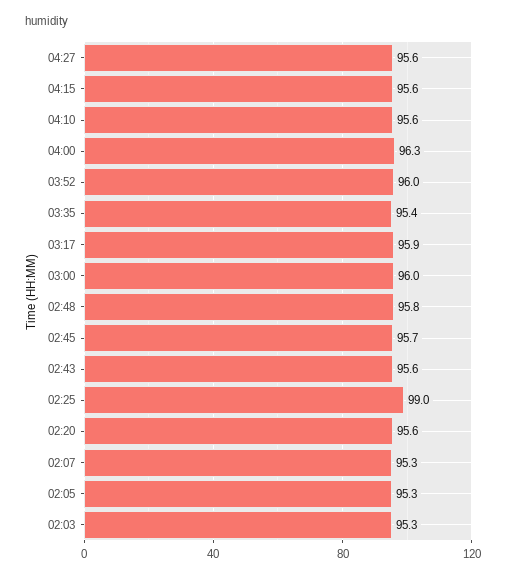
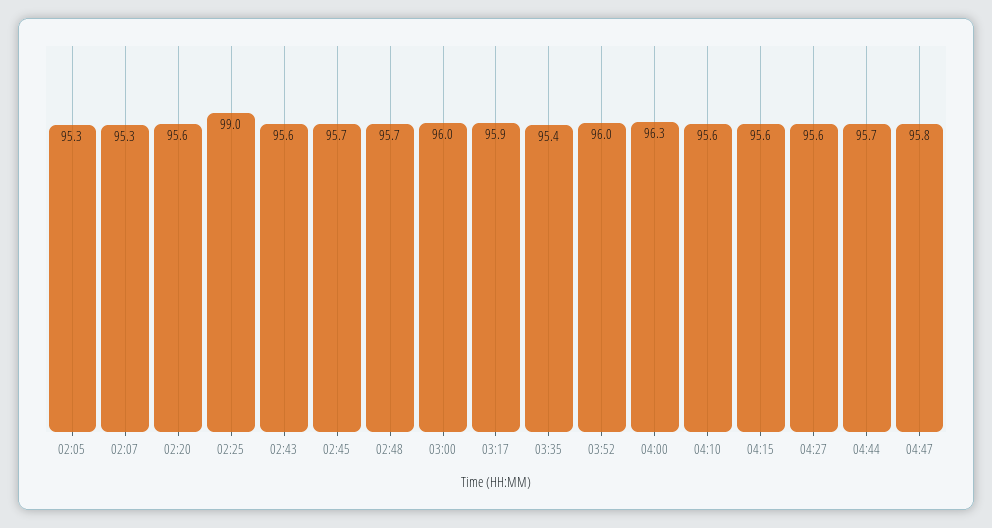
02:48: 95.8 -> 95.7
02:03: 95.3 -> none
04:44: none -> 95.7
04:47: none -> 95.8

